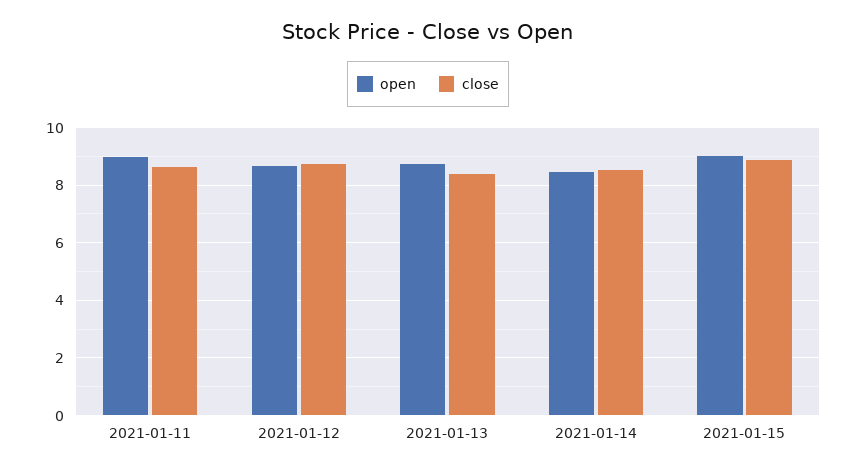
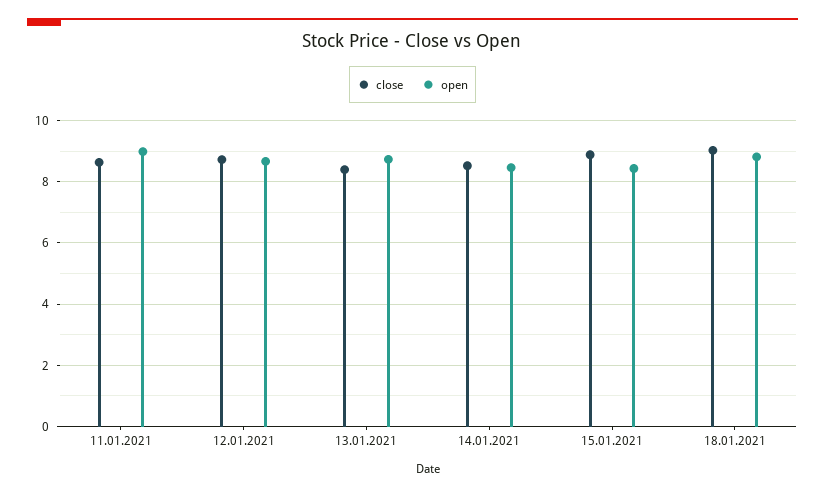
open, 2021-01-15: 9 -> 8.4
close, 18.01.2021: none -> 9
open, 18.01.2021: none -> 8.8

